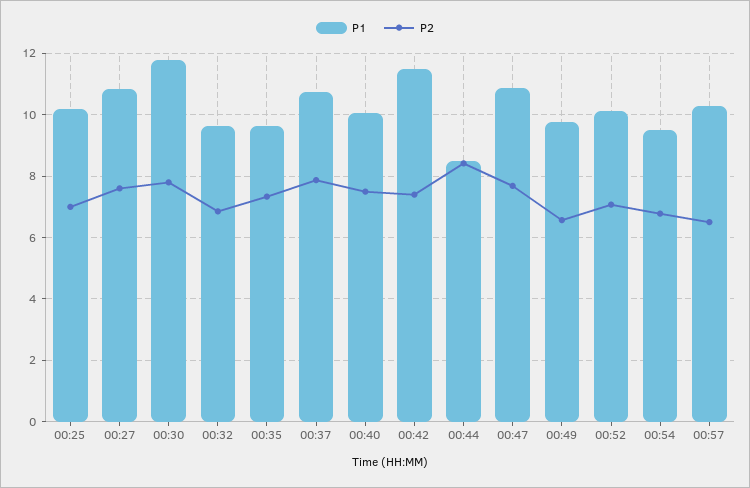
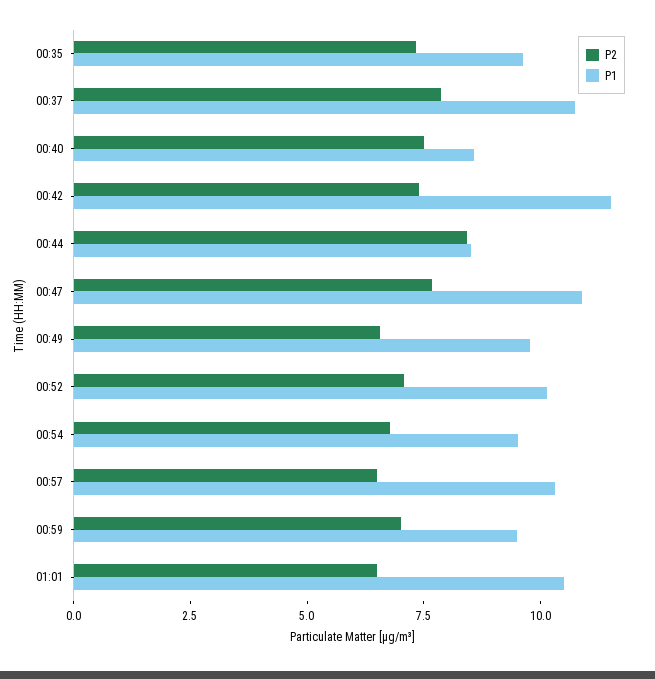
P1, 00:25: 10.2 -> none
P2, 00:25: 7 -> none
P1, 00:27: 10.8 -> none
P2, 00:27: 7.6 -> none
P1, 00:30: 11.8 -> none
P2, 00:30: 7.8 -> none
P1, 00:32: 9.6 -> none
P2, 00:32: 6.8 -> none
P1, 00:40: 10 -> 8.5
P2, 00:59: none -> 7
P1, 00:59: none -> 9.5
P2, 01:01: none -> 6.5
P1, 01:01: none -> 10.5

